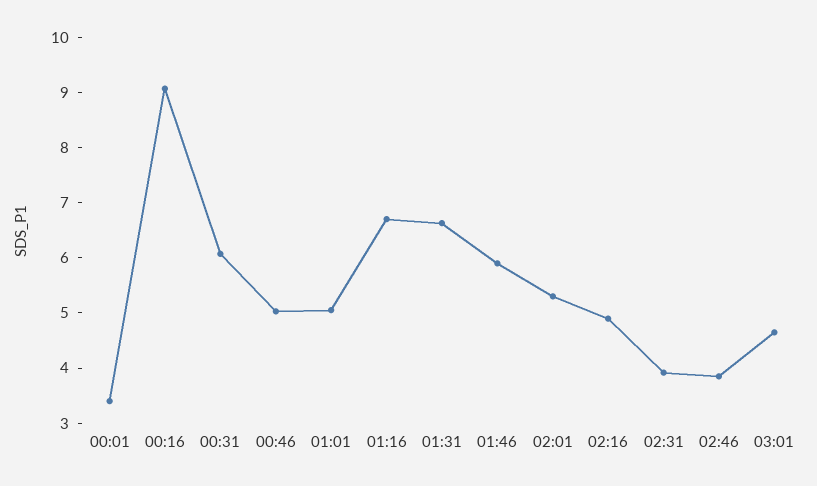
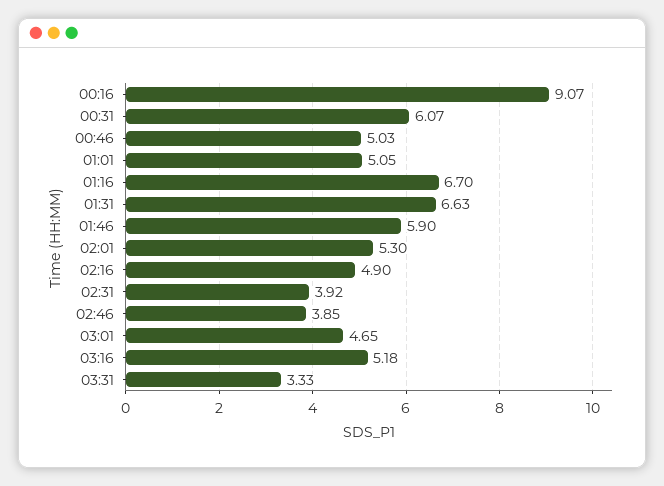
00:01: 3.4 -> none
03:16: none -> 5.18
03:31: none -> 3.33

